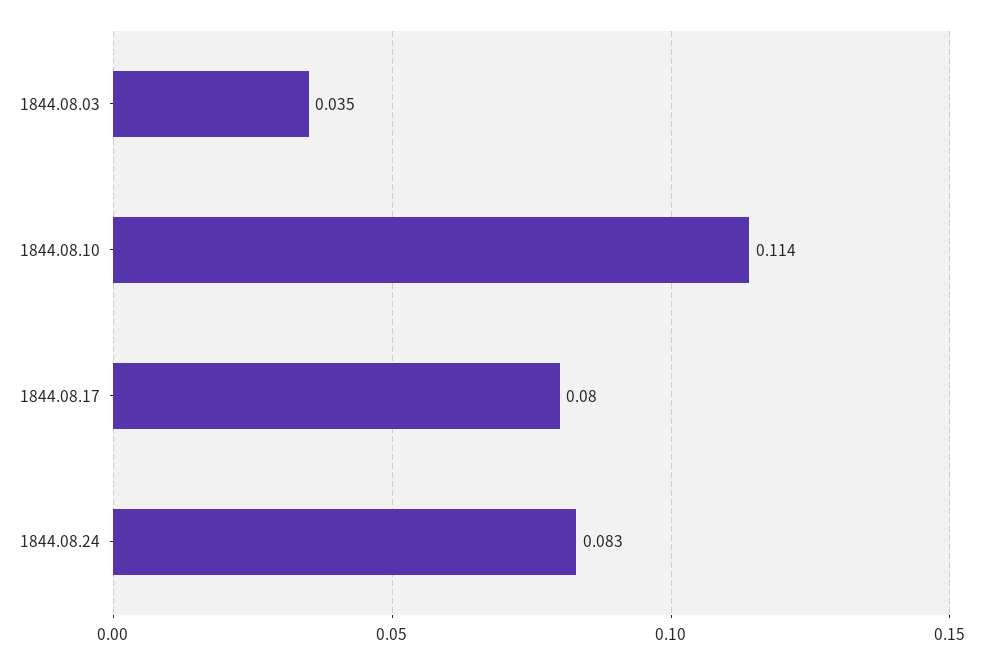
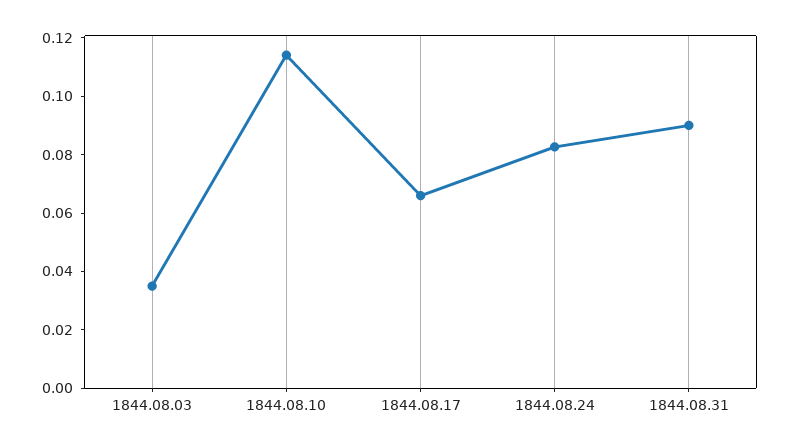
1844.08.17: 0.08 -> 0.065
1844.08.31: none -> 0.09

